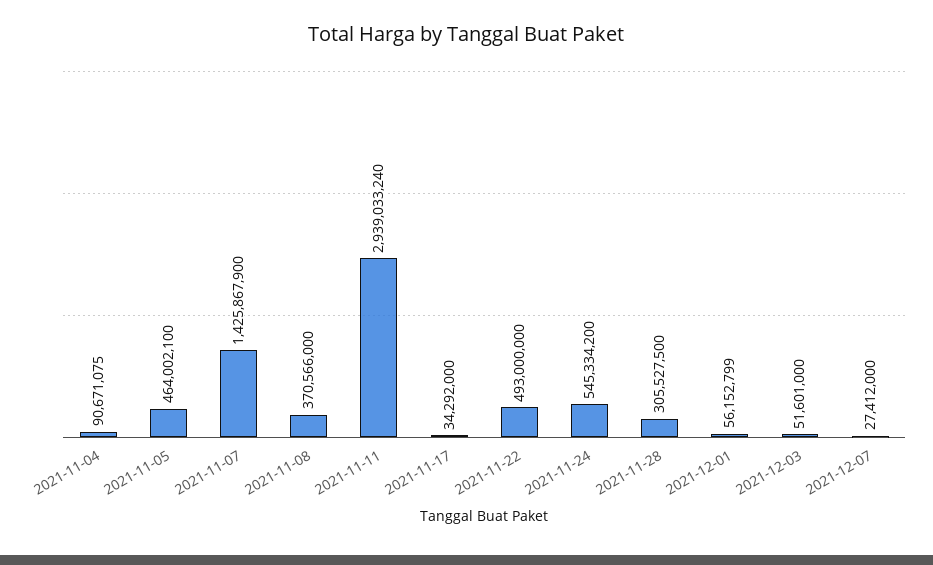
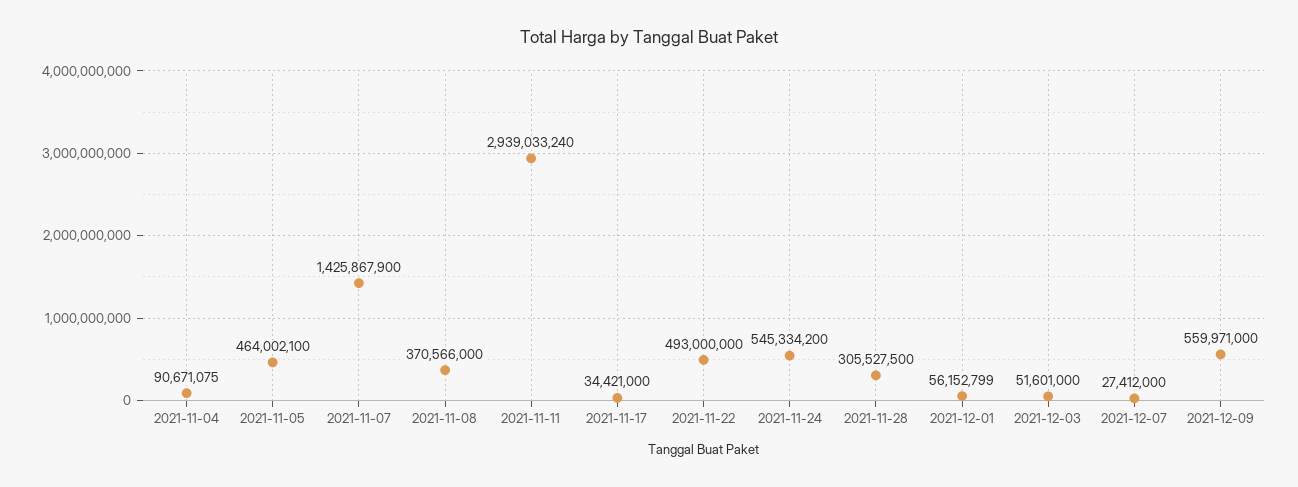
2021-11-17: 34292000 -> 34421000
2021-12-09: none -> 559971000

